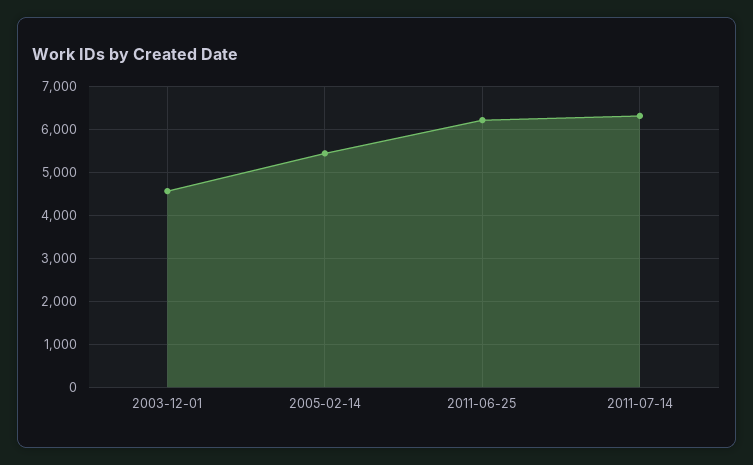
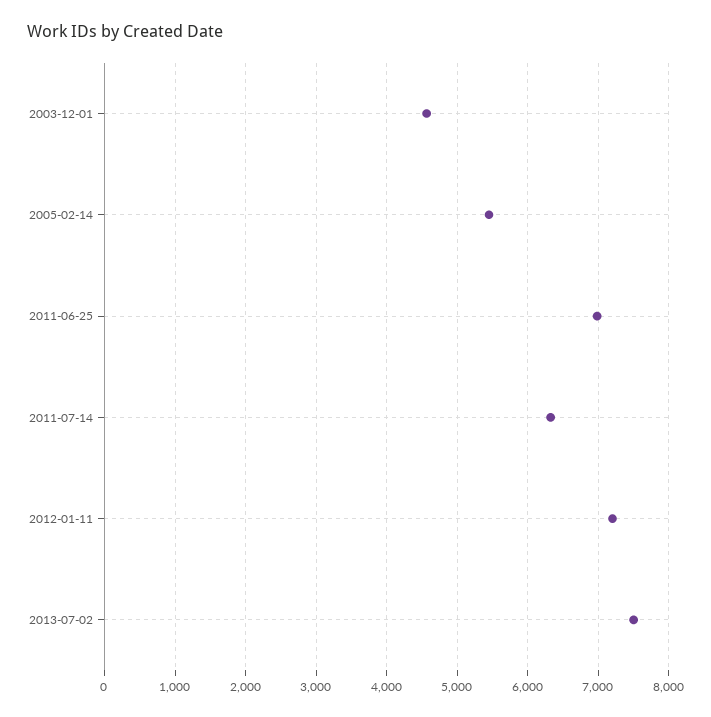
2011-06-25: 6200 -> 7000
2012-01-11: none -> 7200
2013-07-02: none -> 7500

